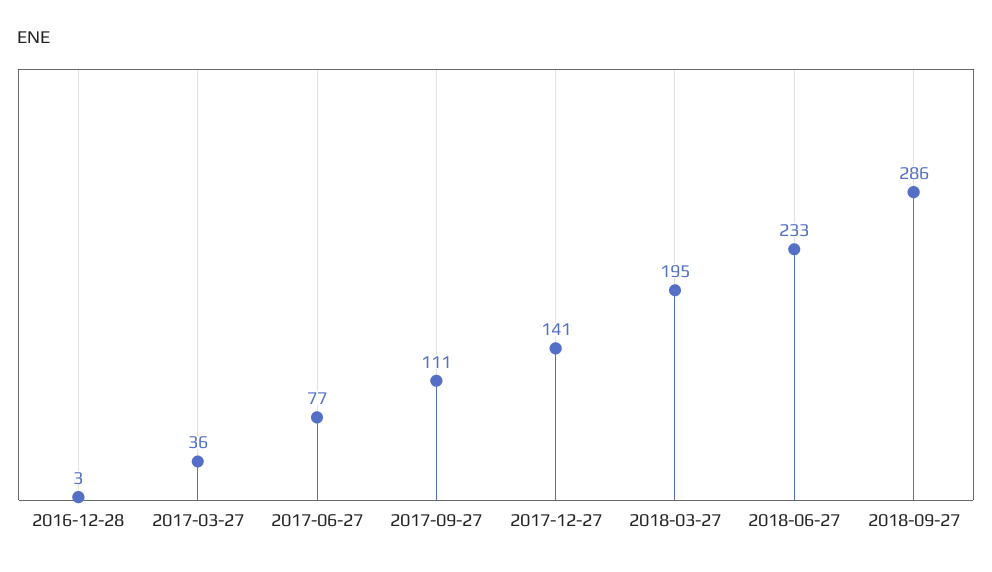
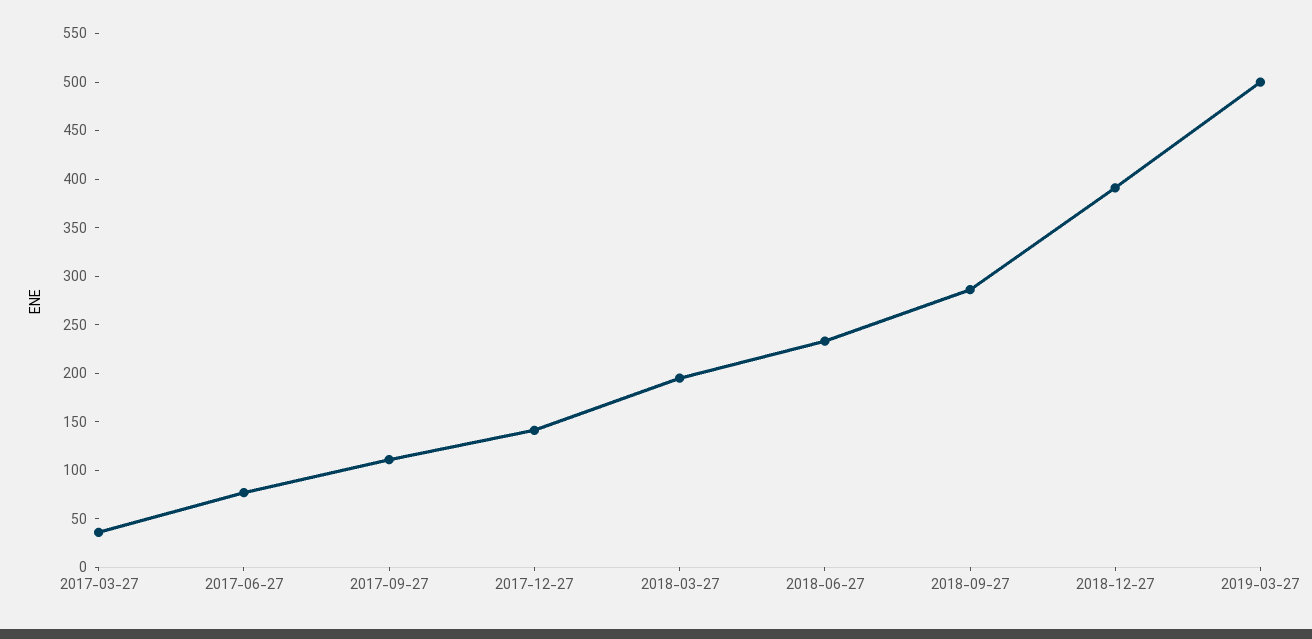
2016-12-28: 3 -> none
2018-12-27: none -> 390
2019-03-27: none -> 500

